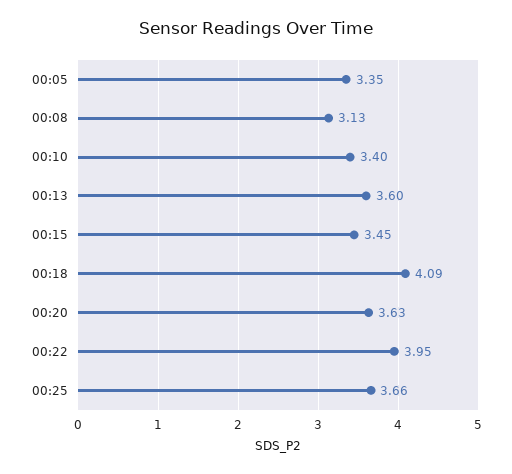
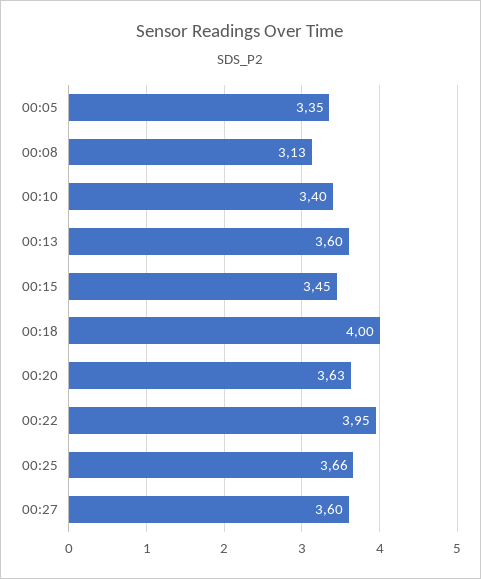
00:18: 4.09 -> 4
00:27: none -> 3.6

